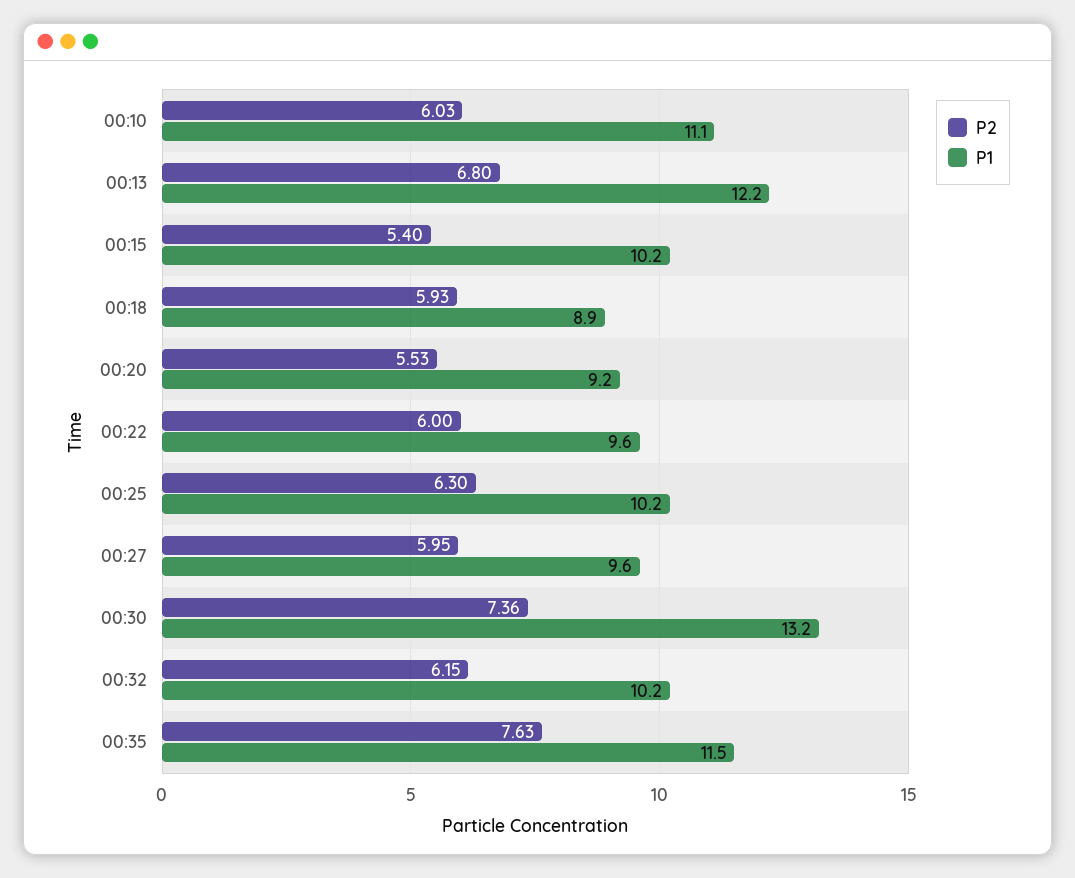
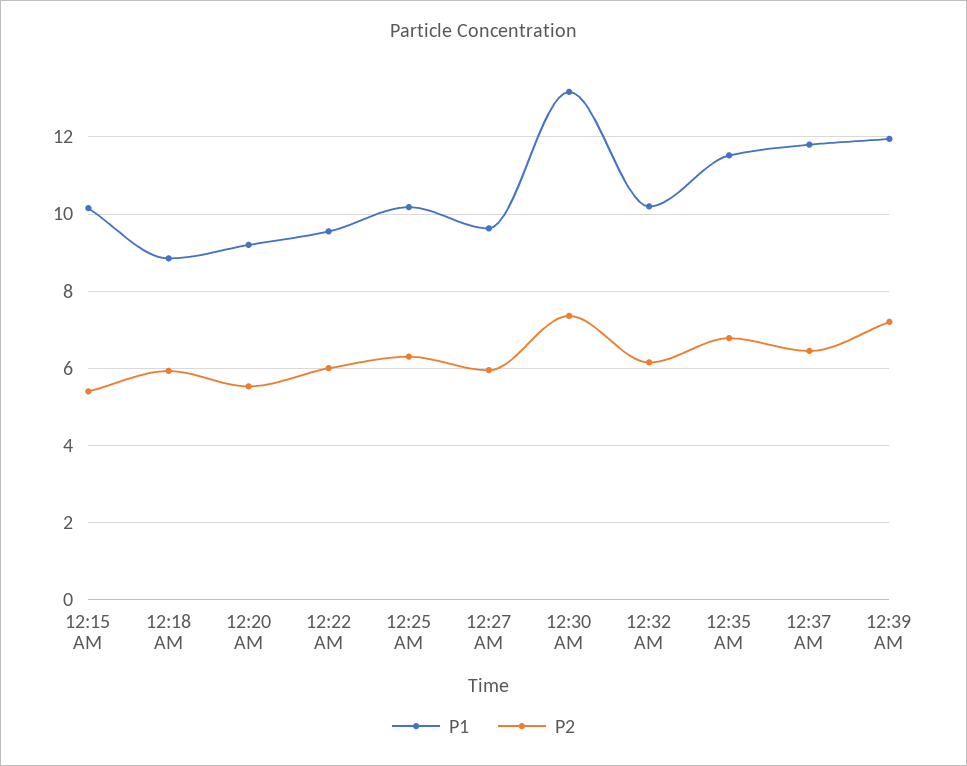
P2, 00:10: 6.03 -> none
P1, 00:10: 11.1 -> none
P2, 00:13: 6.8 -> none
P1, 00:13: 12.2 -> none
P2, 00:35: 7.63 -> 6.8
P1, 12:37 AM: none -> 11.8
P2, 12:37 AM: none -> 6.4
P1, 12:39 AM: none -> 12
P2, 12:39 AM: none -> 7.2

